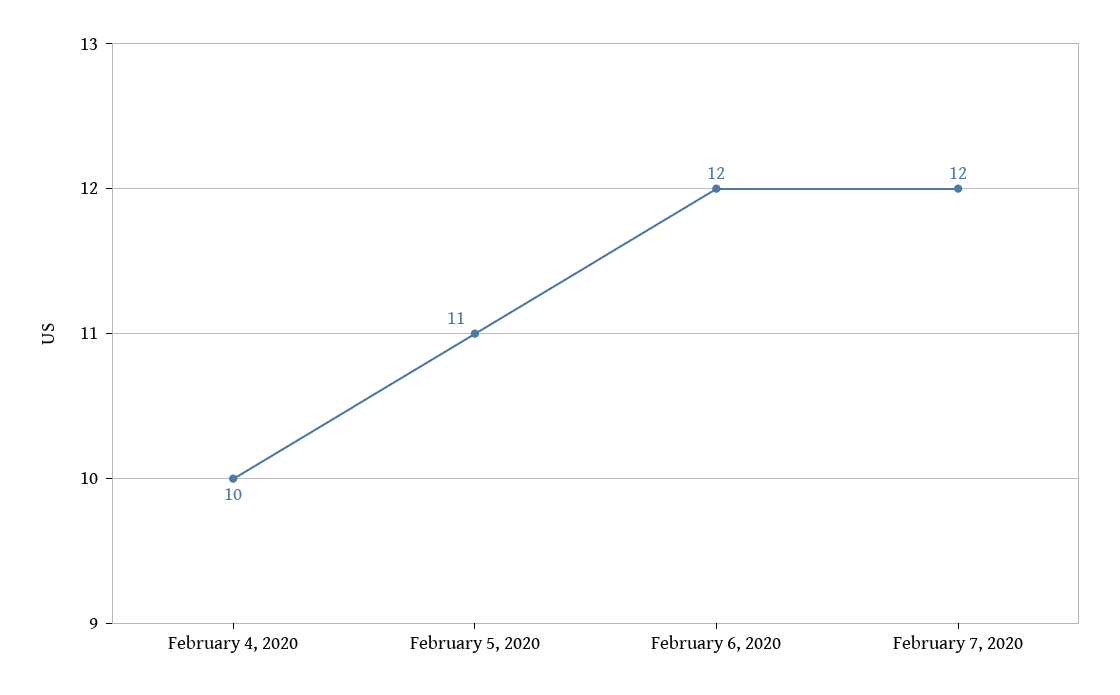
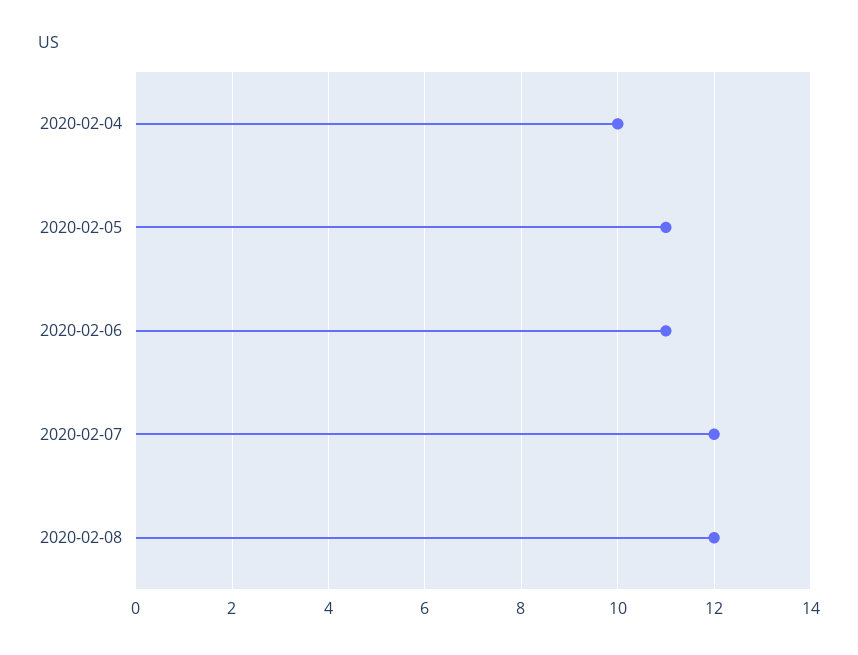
February 6, 2020: 12 -> 11
2020-02-08: none -> 12

